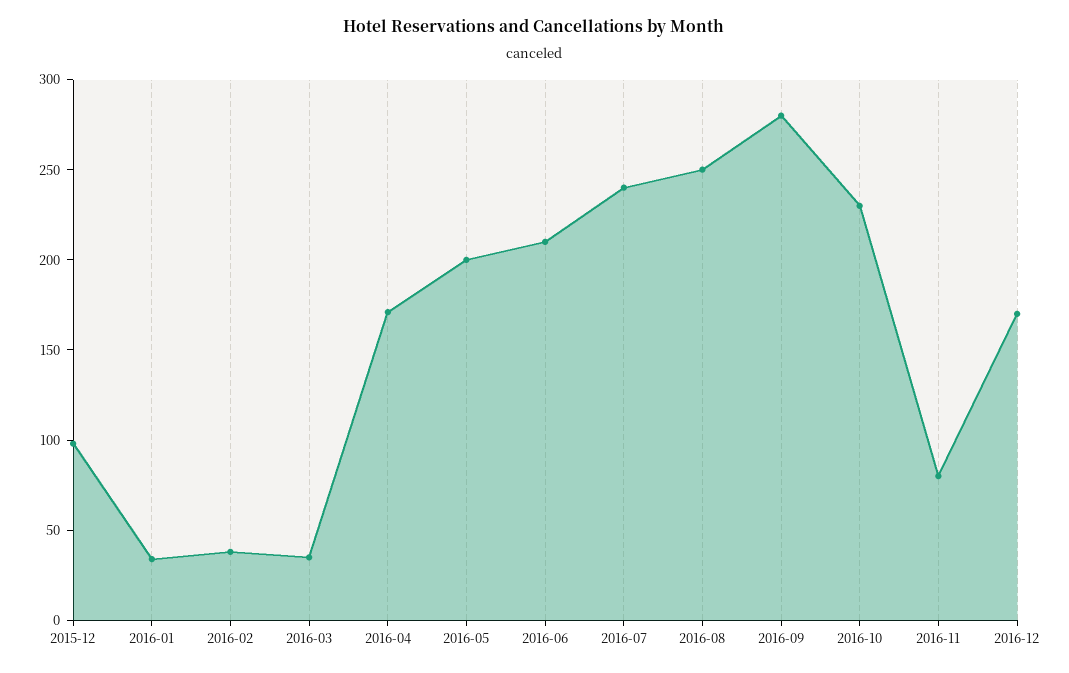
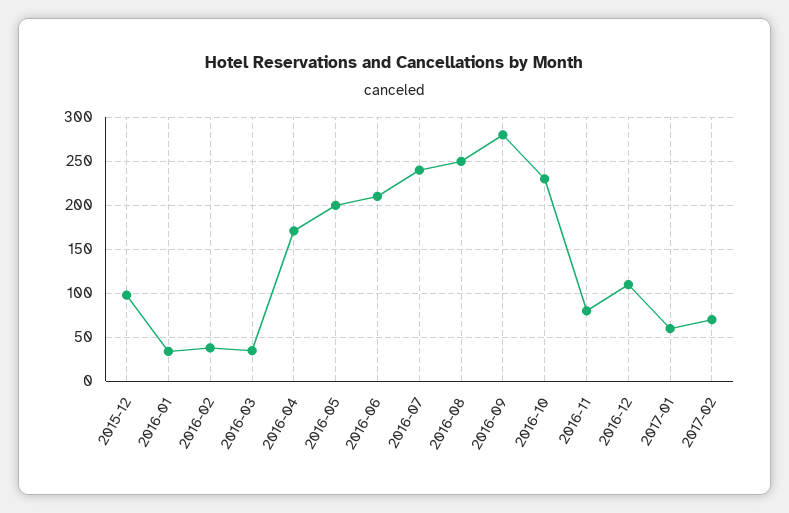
2016-12: 170 -> 110
2017-01: none -> 60
2017-02: none -> 70

